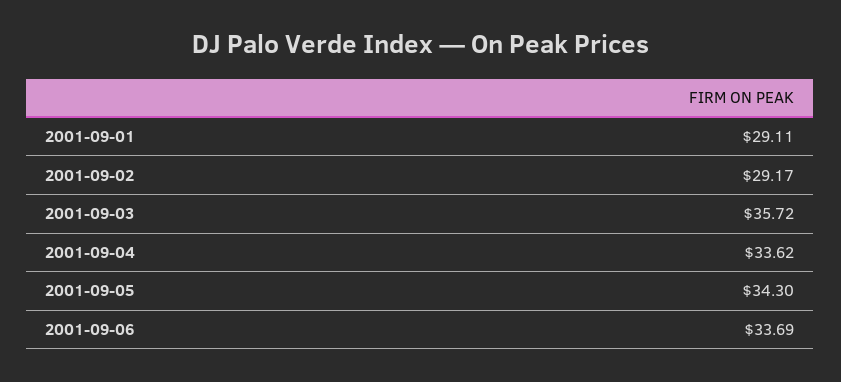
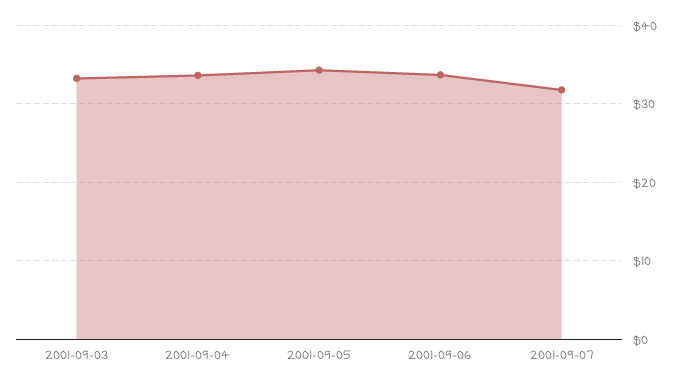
2001-09-01: 29.11 -> none
2001-09-02: 29.17 -> none
2001-09-03: 35.72 -> 33
2001-09-07: none -> 32

